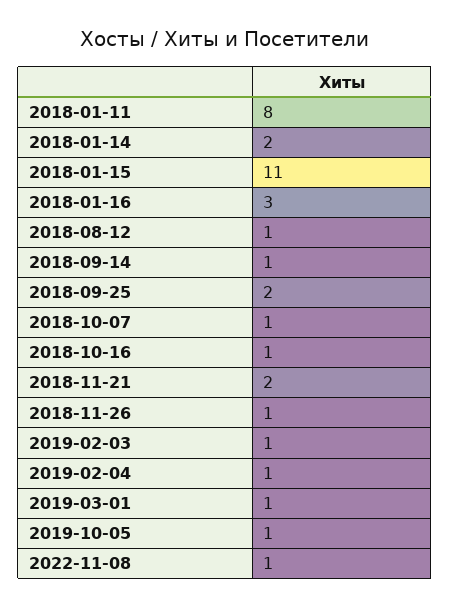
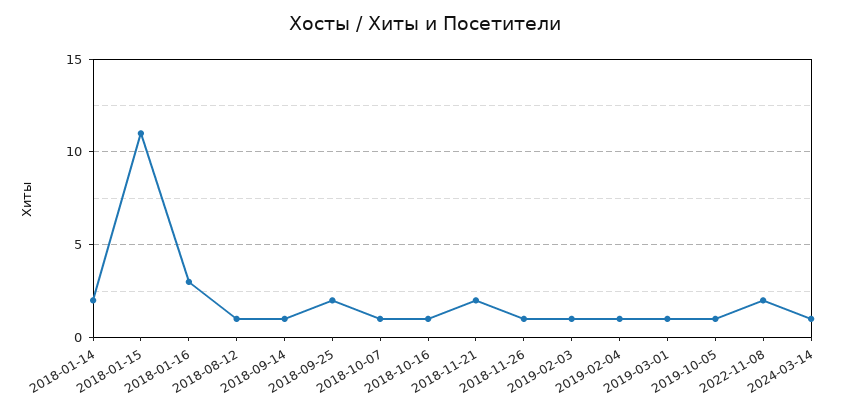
2018-01-11: 8 -> none
2022-11-08: 1 -> 2
2024-03-14: none -> 1

